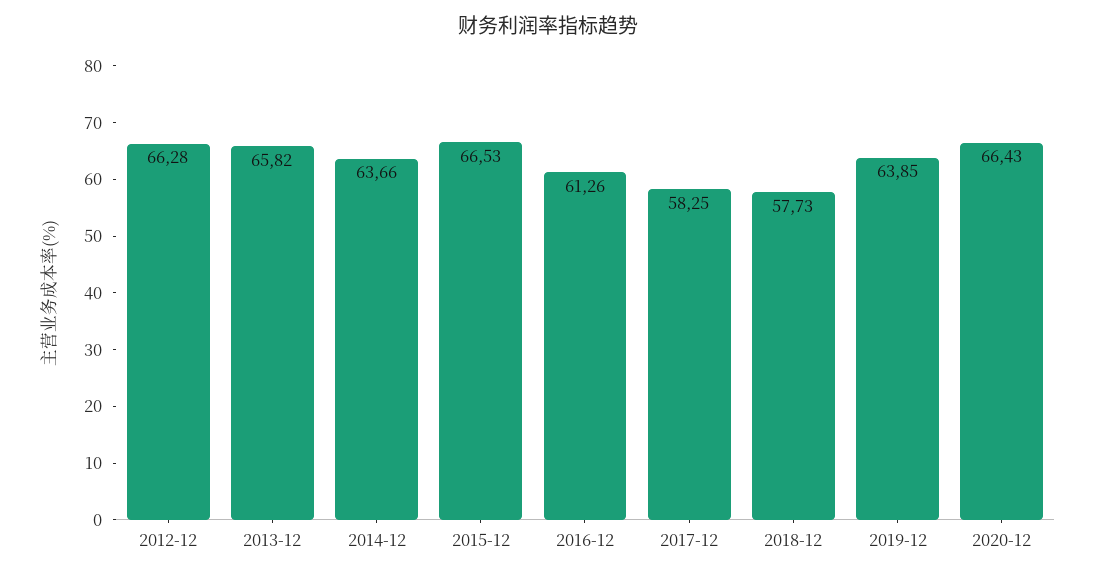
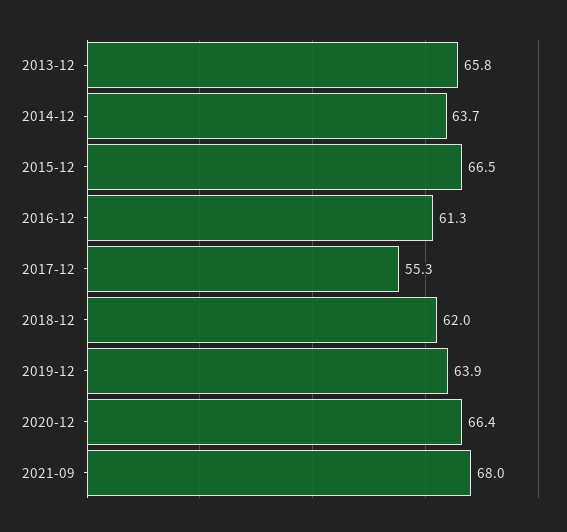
2012-12: 66.28 -> none
2017-12: 58.25 -> 55.3
2018-12: 57.73 -> 62
2021-09: none -> 68

